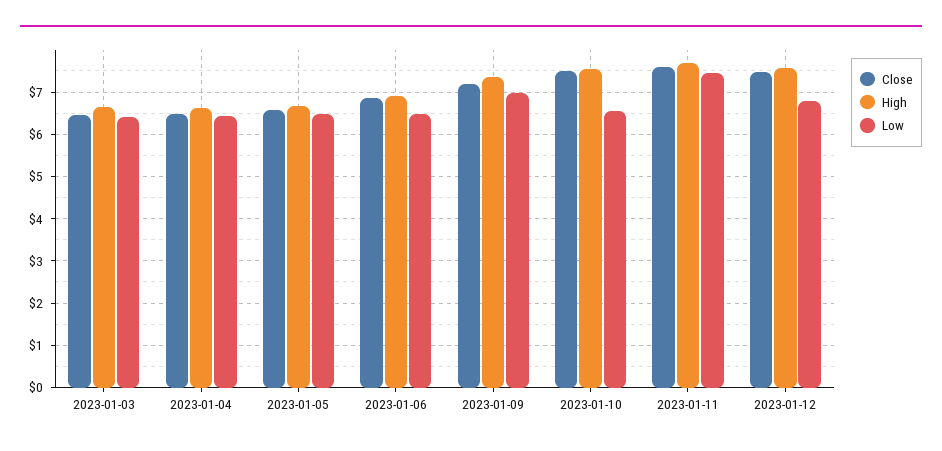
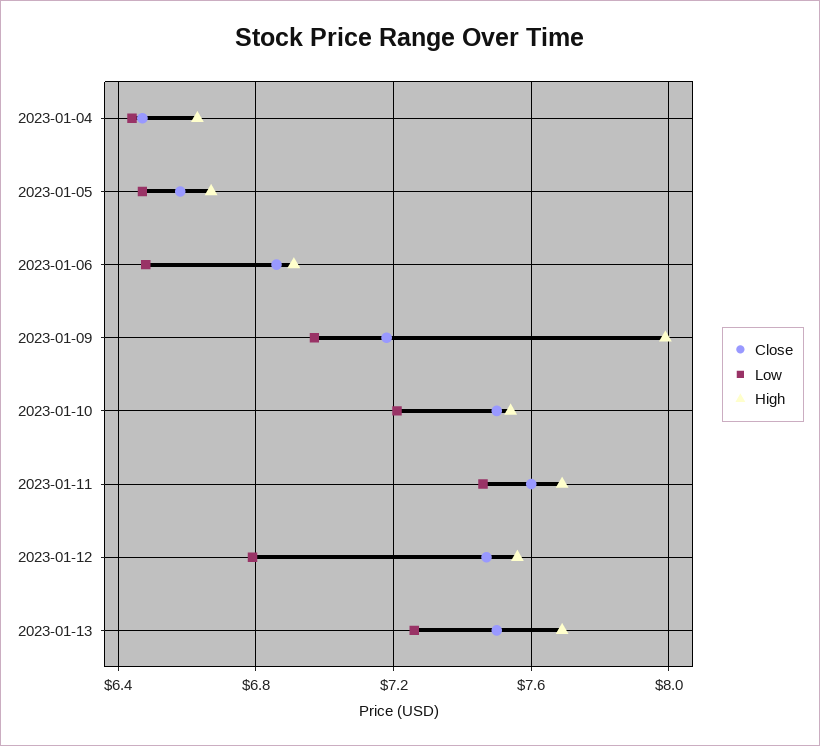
Close, 2023-01-03: 6.4 -> none
High, 2023-01-03: 6.6 -> none
Low, 2023-01-03: 6.4 -> none
High, 2023-01-09: 7.4 -> 8
Low, 2023-01-10: 6.6 -> 7.2
Close, 2023-01-13: none -> 7.5
Low, 2023-01-13: none -> 7.25
High, 2023-01-13: none -> 7.7

